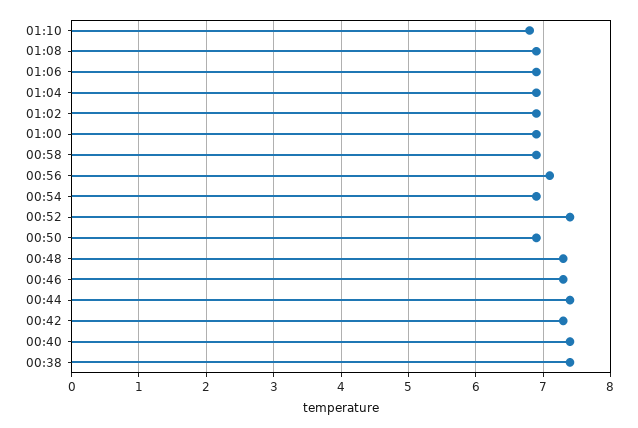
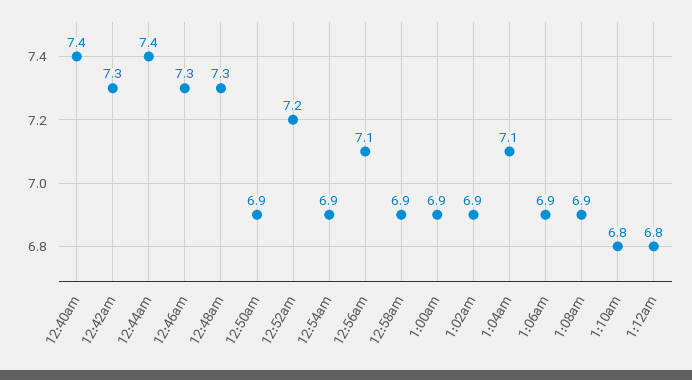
01:04: 6.9 -> 7.1
00:52: 7.4 -> 7.2
00:38: 7.4 -> none
1:12am: none -> 6.8

